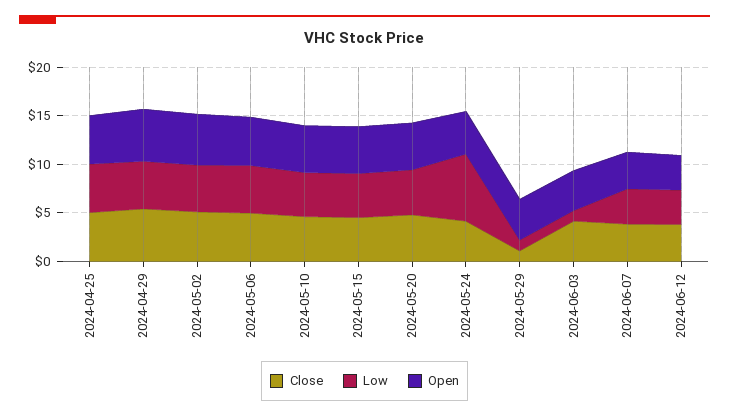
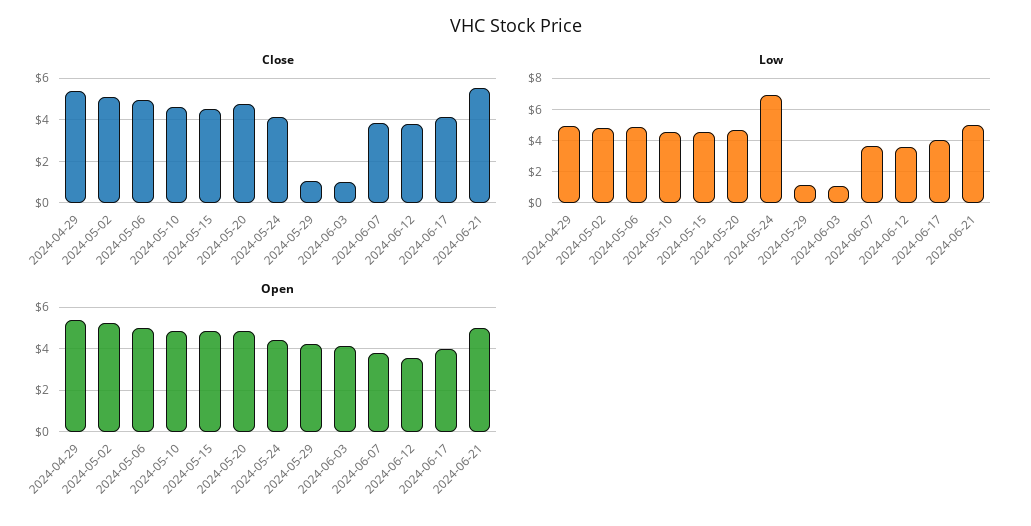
Close, 2024-04-25: 5 -> none
Low, 2024-04-25: 5 -> none
Open, 2024-04-25: 5 -> none
Close, 2024-06-03: 4 -> 1
Close, 2024-06-17: none -> 4
Close, 2024-06-21: none -> 5.5
Low, 2024-06-17: none -> 4
Low, 2024-06-21: none -> 5
Open, 2024-06-17: none -> 4
Open, 2024-06-21: none -> 5

